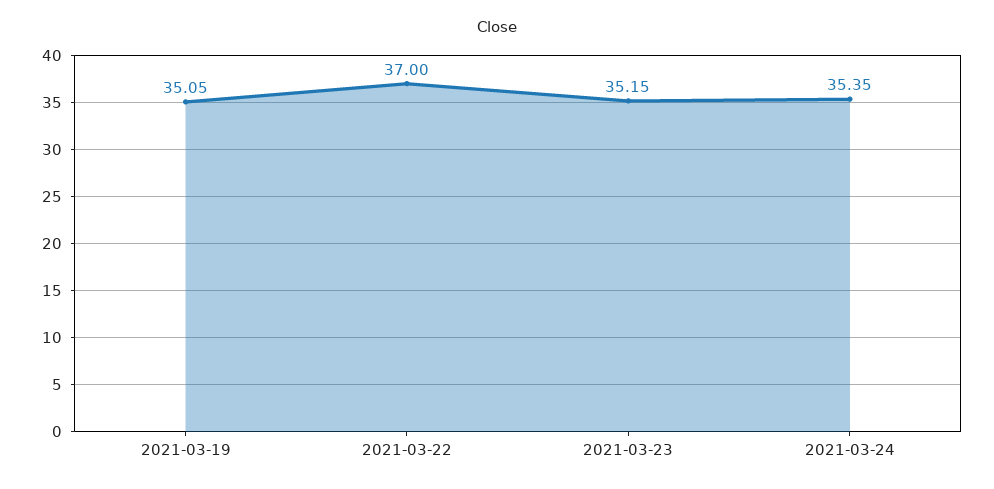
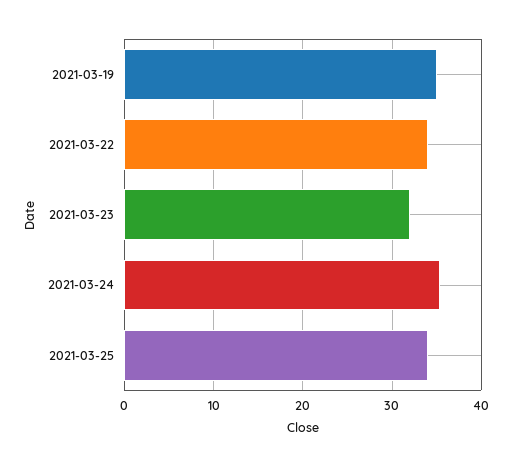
2021-03-22: 37 -> 34
2021-03-23: 35.15 -> 32
2021-03-25: none -> 34

